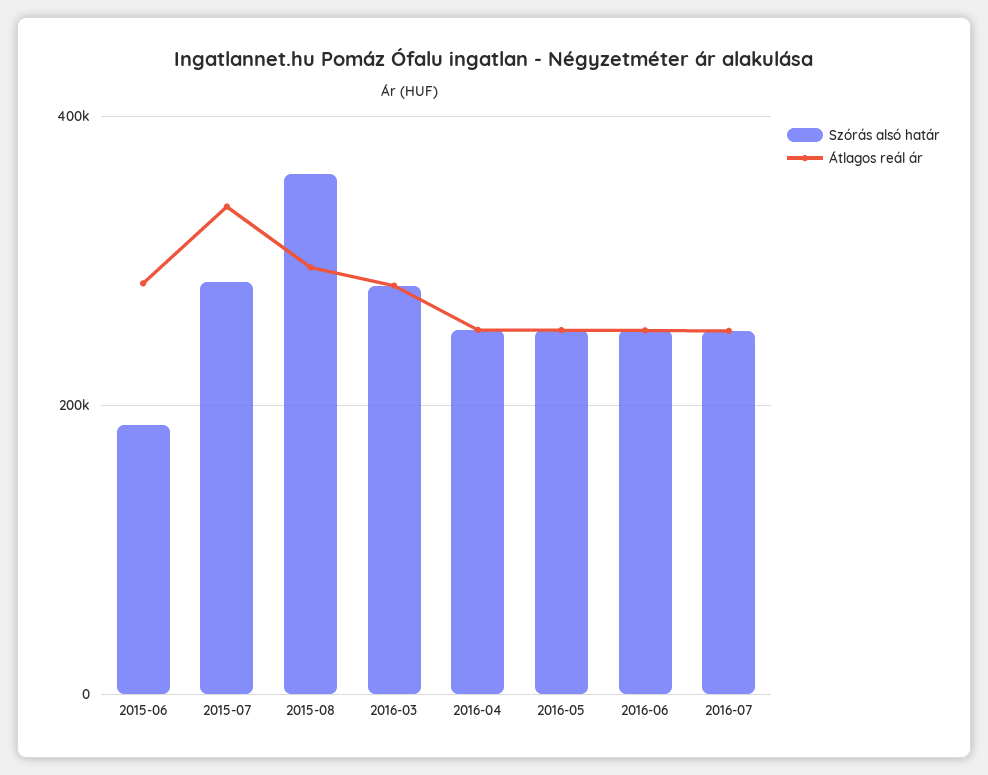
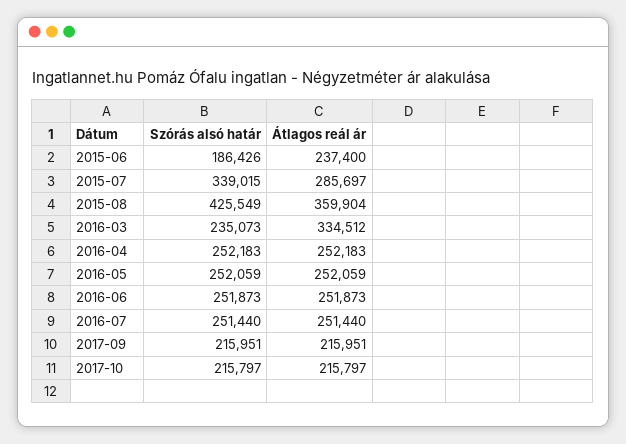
Átlagos reál ár, 2015-06: 280000 -> 237400
Szórás alsó határ, 2015-07: 280000 -> 339015
Átlagos reál ár, 2015-07: 340000 -> 285697
Szórás alsó határ, 2015-08: 360000 -> 425549
Átlagos reál ár, 2015-08: 300000 -> 359904
Szórás alsó határ, 2016-03: 280000 -> 235073
Átlagos reál ár, 2016-03: 280000 -> 334512
Szórás alsó határ, 2017-09: none -> 215951
Átlagos reál ár, 2017-09: none -> 215951
Szórás alsó határ, 2017-10: none -> 215797
Átlagos reál ár, 2017-10: none -> 215797

